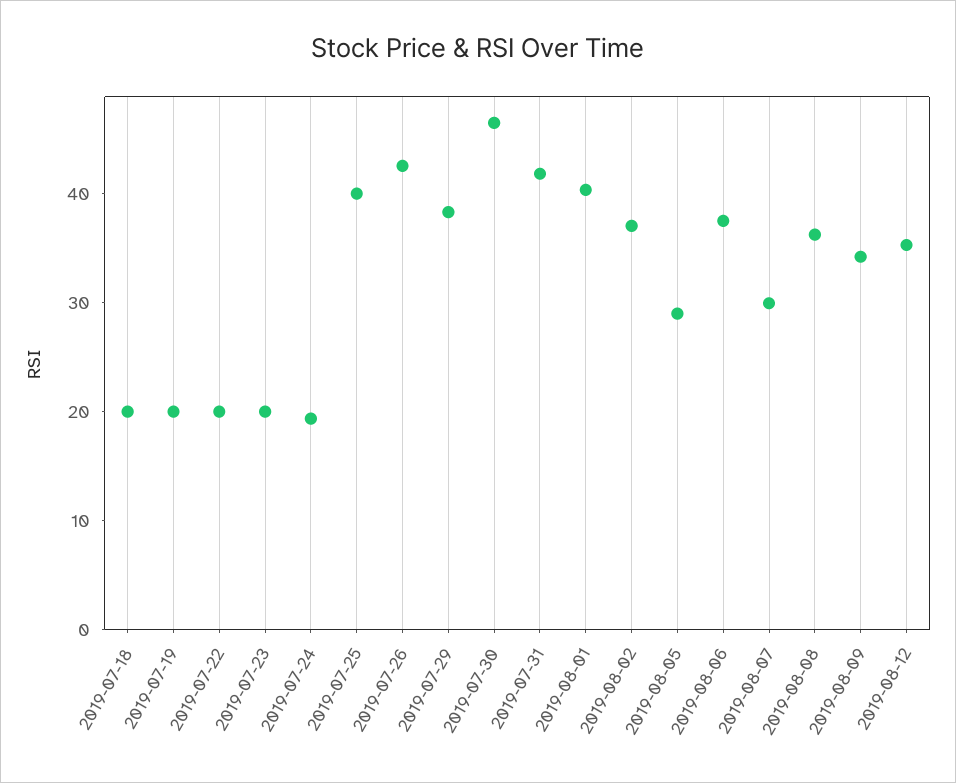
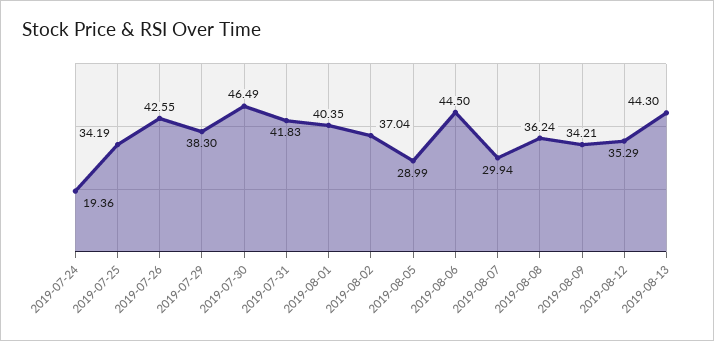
2019-07-18: 20 -> none
2019-07-19: 20 -> none
2019-07-22: 20 -> none
2019-07-23: 20 -> none
2019-07-25: 40 -> 34.19
2019-08-06: 38 -> 44.5
2019-08-13: none -> 44.3

